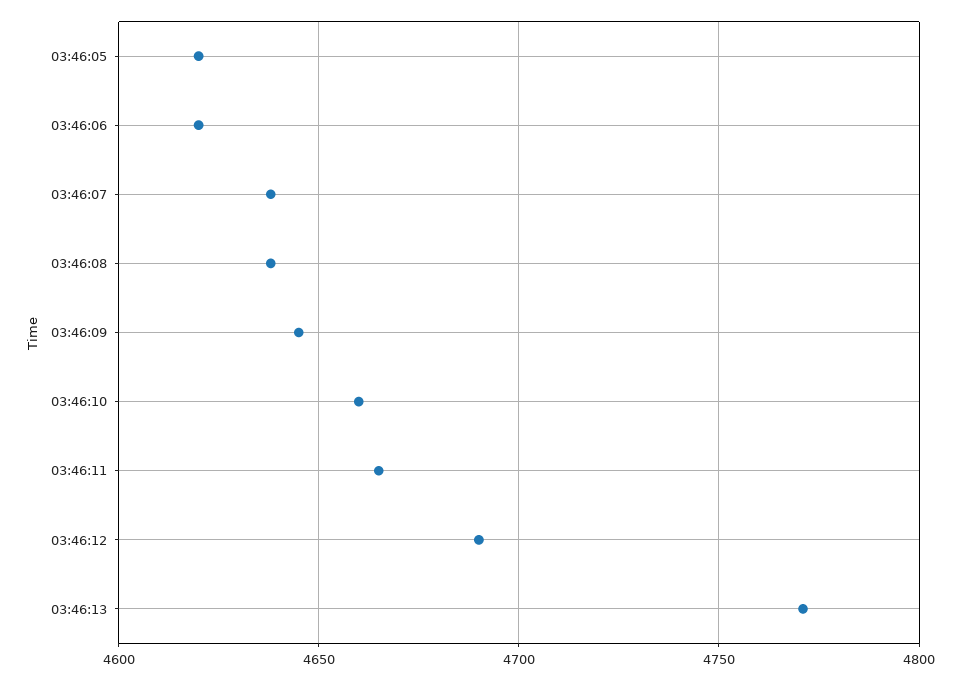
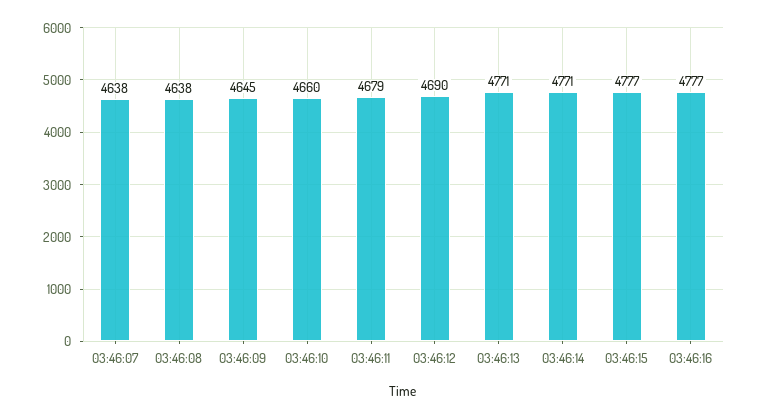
03:46:05: 4620 -> none
03:46:06: 4620 -> none
03:46:11: 4665 -> 4679
03:46:14: none -> 4771
03:46:15: none -> 4777
03:46:16: none -> 4777

